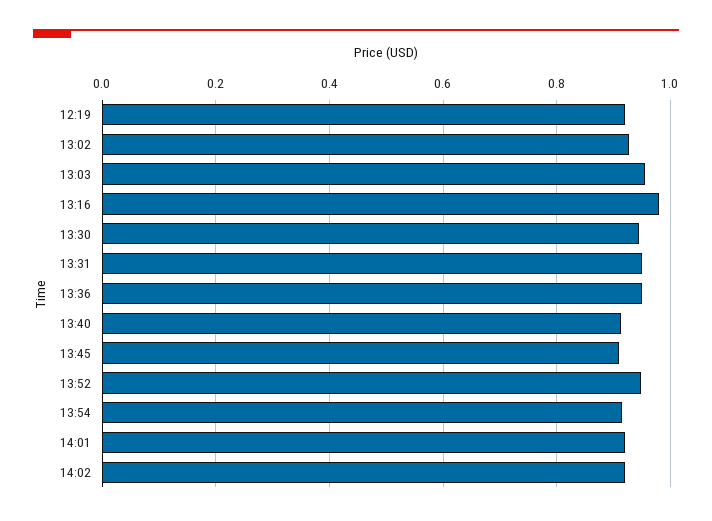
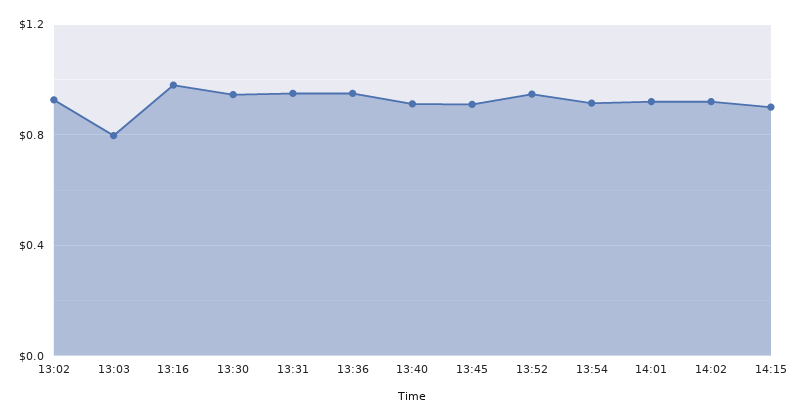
12:19: 0.92 -> none
13:03: 0.96 -> 0.8
14:15: none -> 0.9

